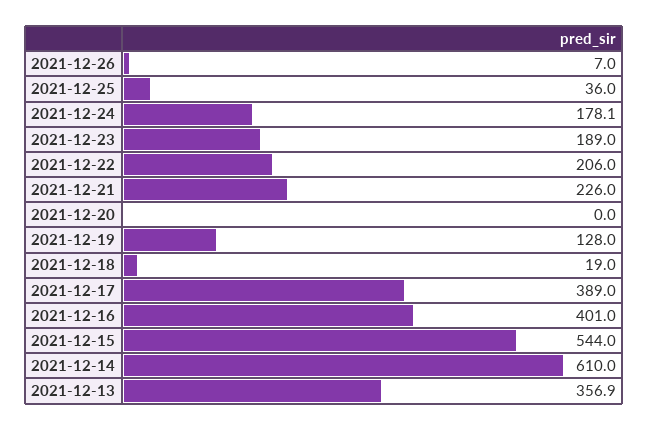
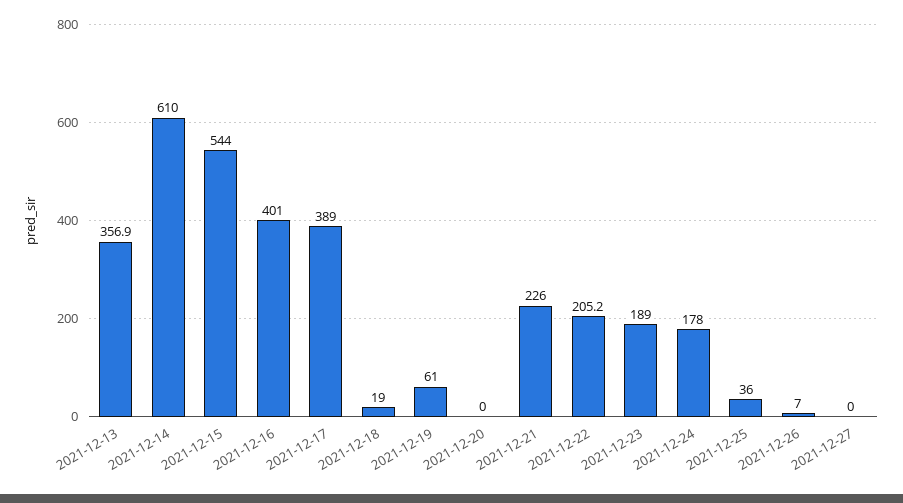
2021-12-24: 178.1 -> 178
2021-12-22: 206 -> 205.2
2021-12-19: 128 -> 61
2021-12-27: none -> 0

